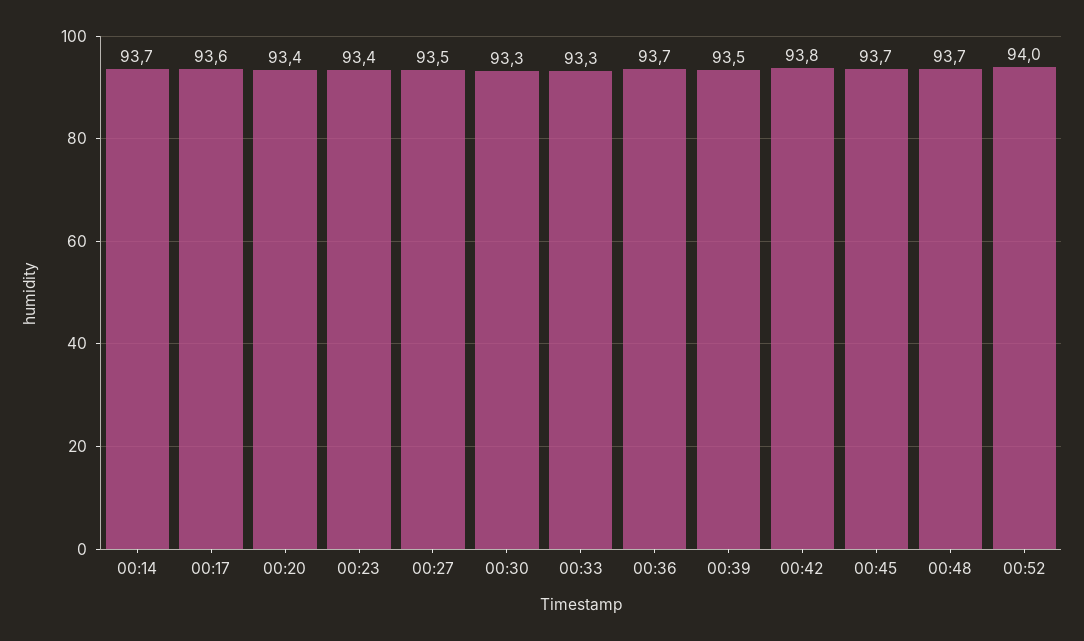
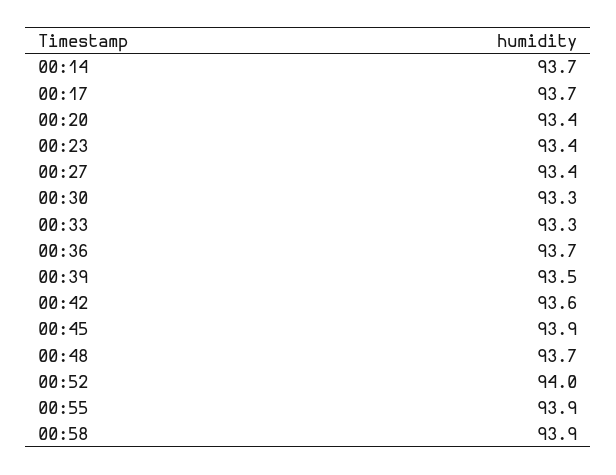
00:17: 93.6 -> 93.7
00:27: 93.5 -> 93.4
00:42: 93.8 -> 93.6
00:45: 93.7 -> 93.9
00:55: none -> 93.9
00:58: none -> 93.9

